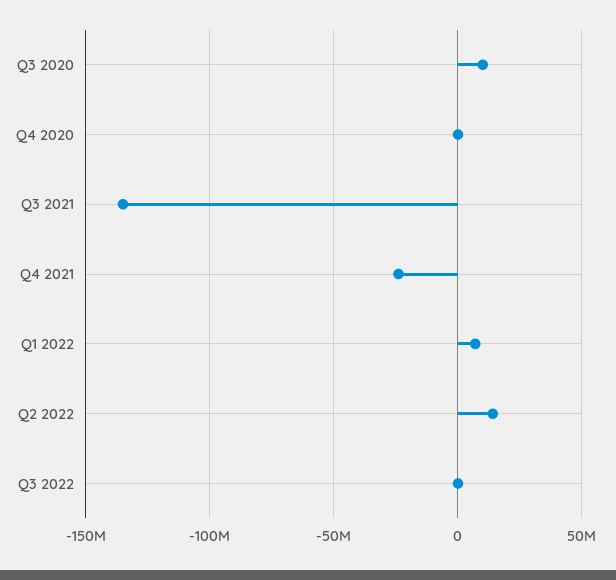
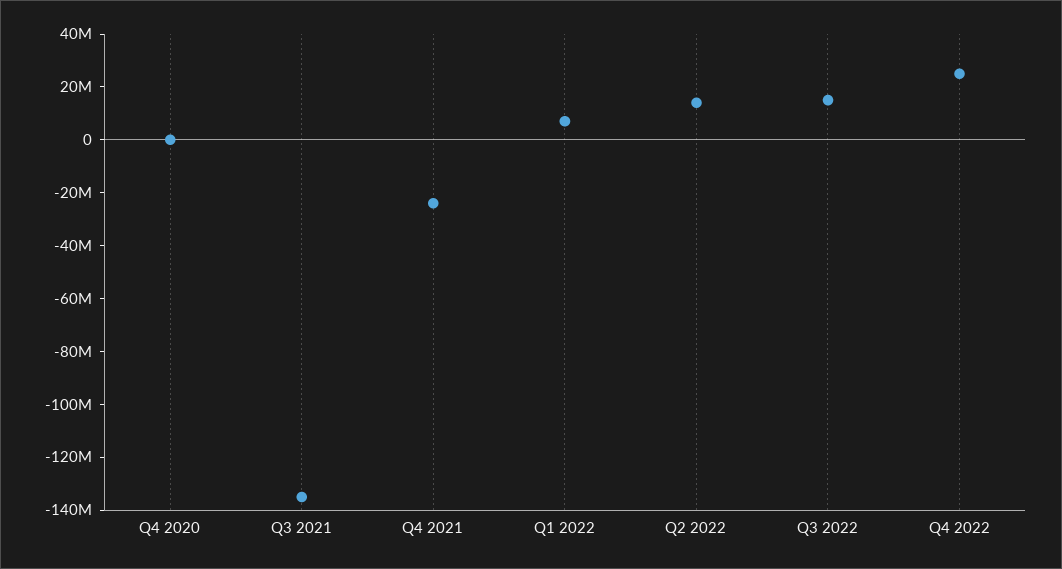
Q3 2020: 10000000 -> none
Q3 2022: 0 -> 15000000
Q4 2022: none -> 25000000

